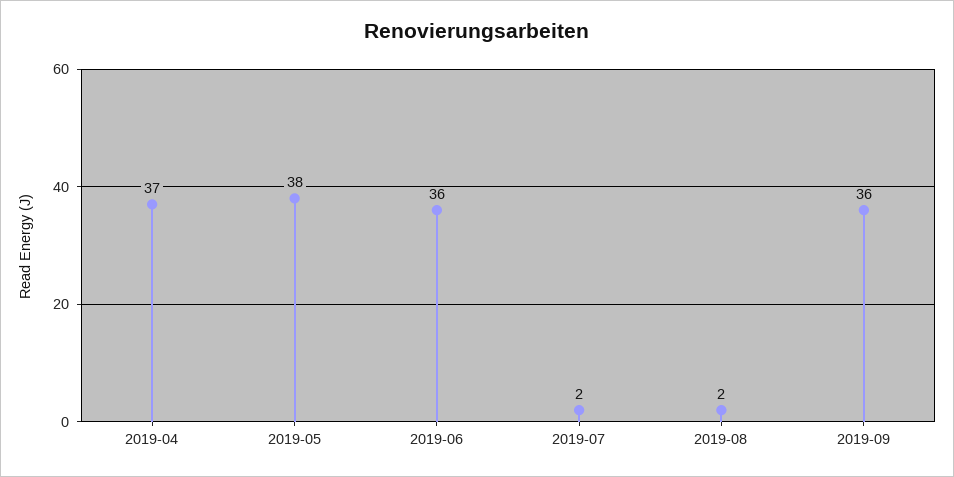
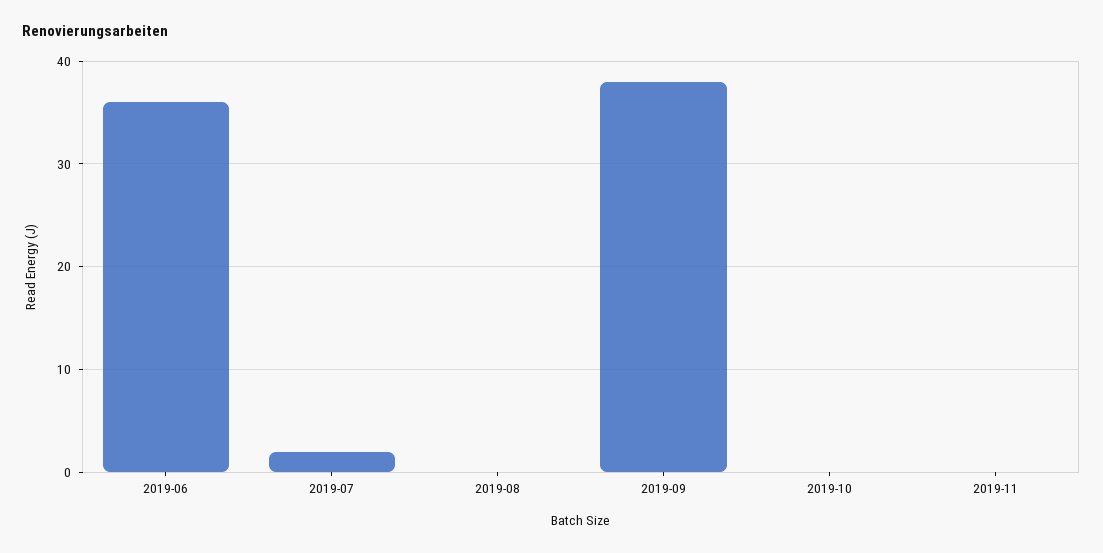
2019-04: 37 -> none
2019-05: 38 -> none
2019-08: 2 -> 0
2019-09: 36 -> 38
2019-10: none -> 0
2019-11: none -> 0

